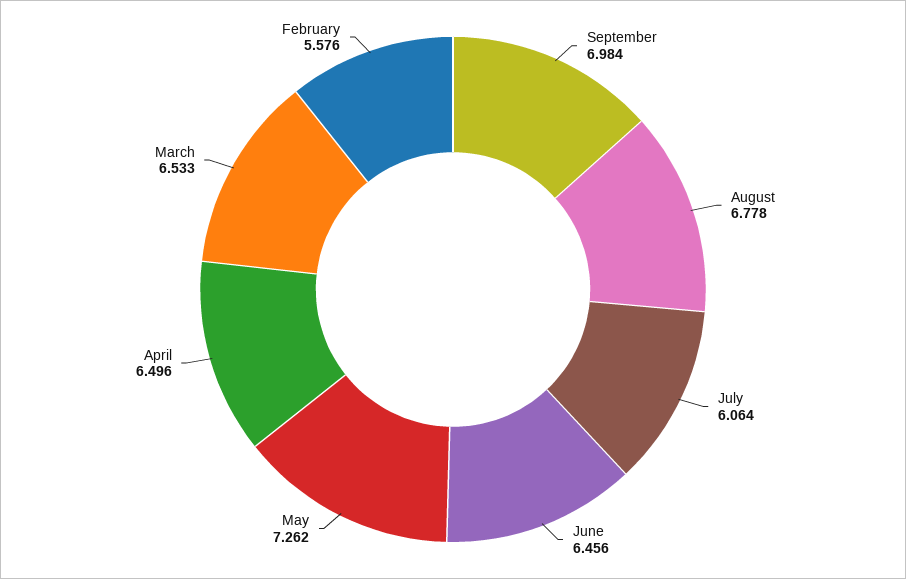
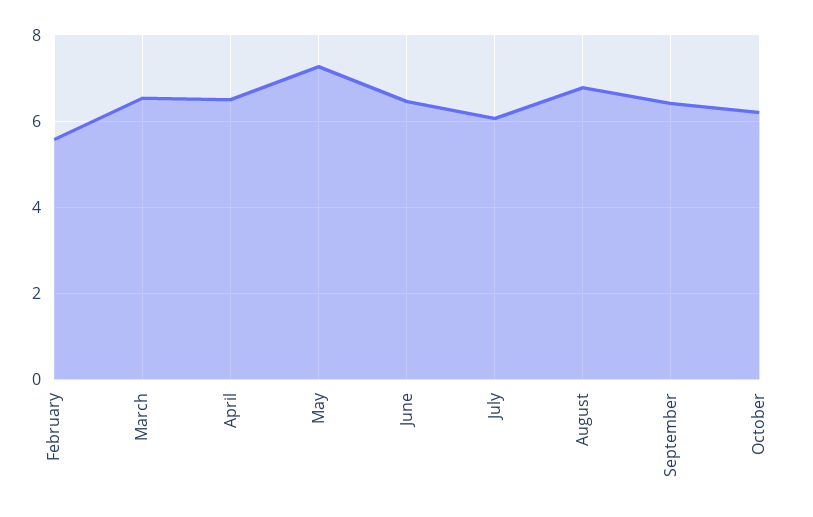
September: 6.984 -> 6.4
October: none -> 6.2

